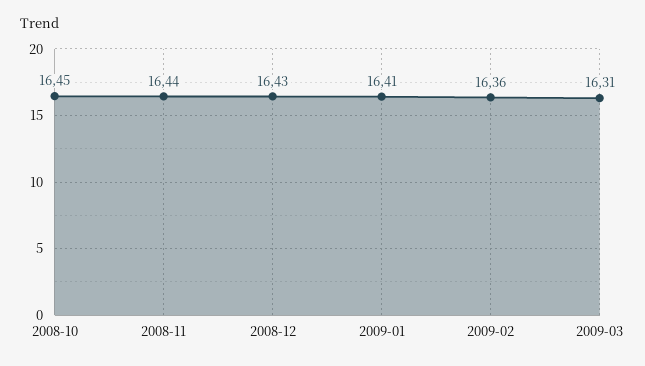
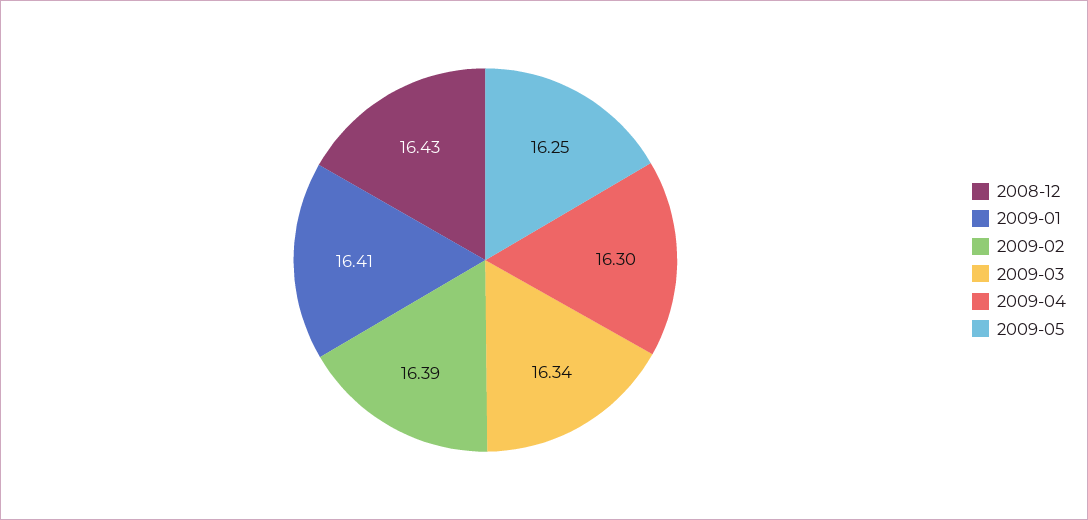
2008-10: 16.45 -> none
2008-11: 16.44 -> none
2009-02: 16.36 -> 16.39
2009-03: 16.31 -> 16.34
2009-04: none -> 16.3
2009-05: none -> 16.25

